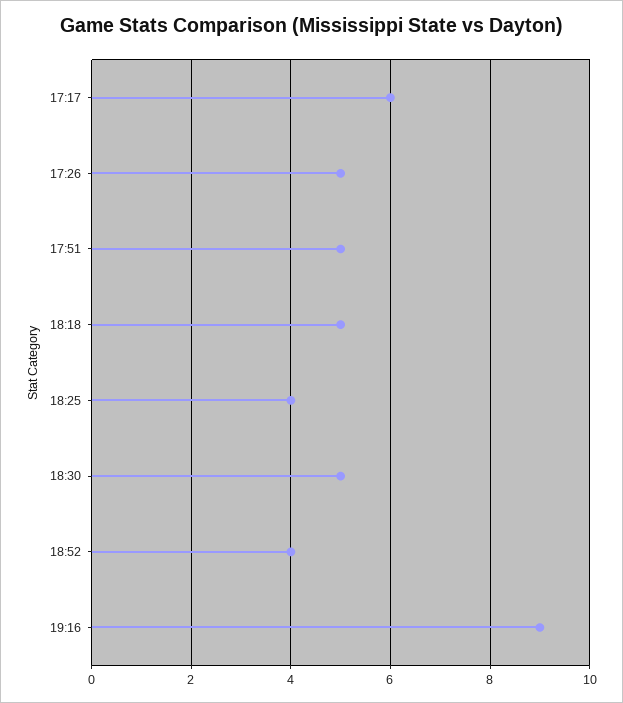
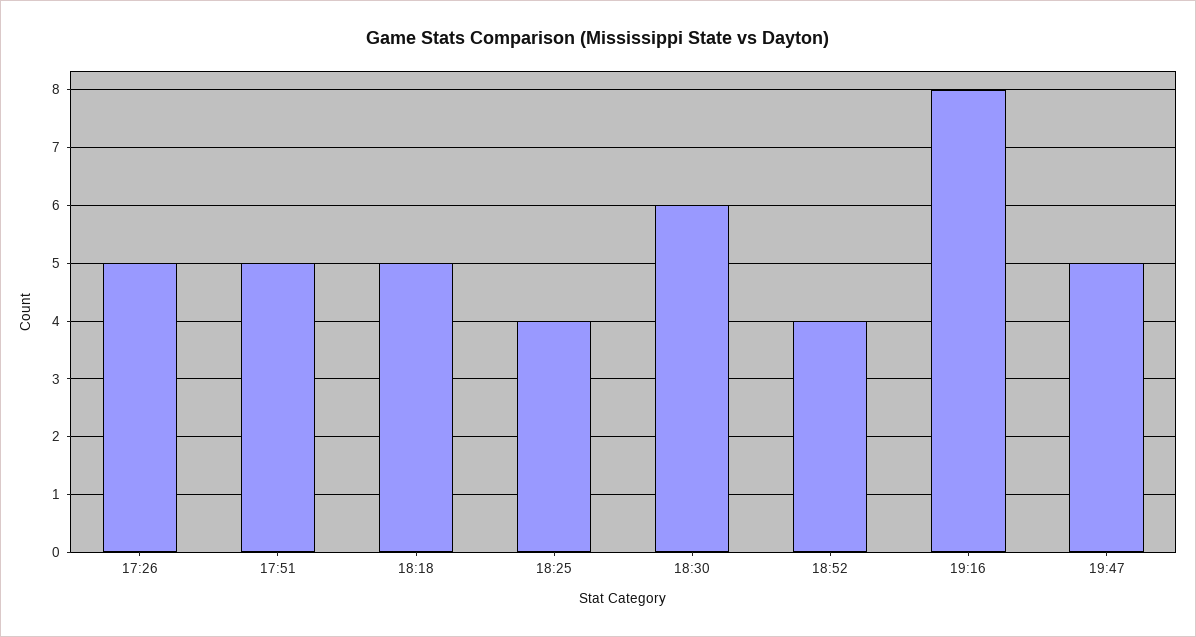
17:17: 6 -> none
18:30: 5 -> 6
19:16: 9 -> 8
19:47: none -> 5

